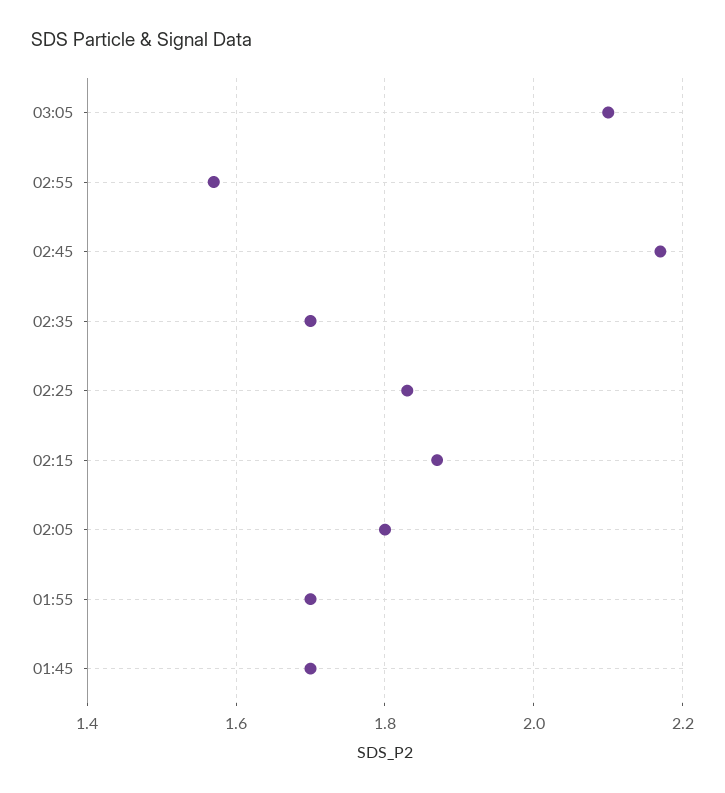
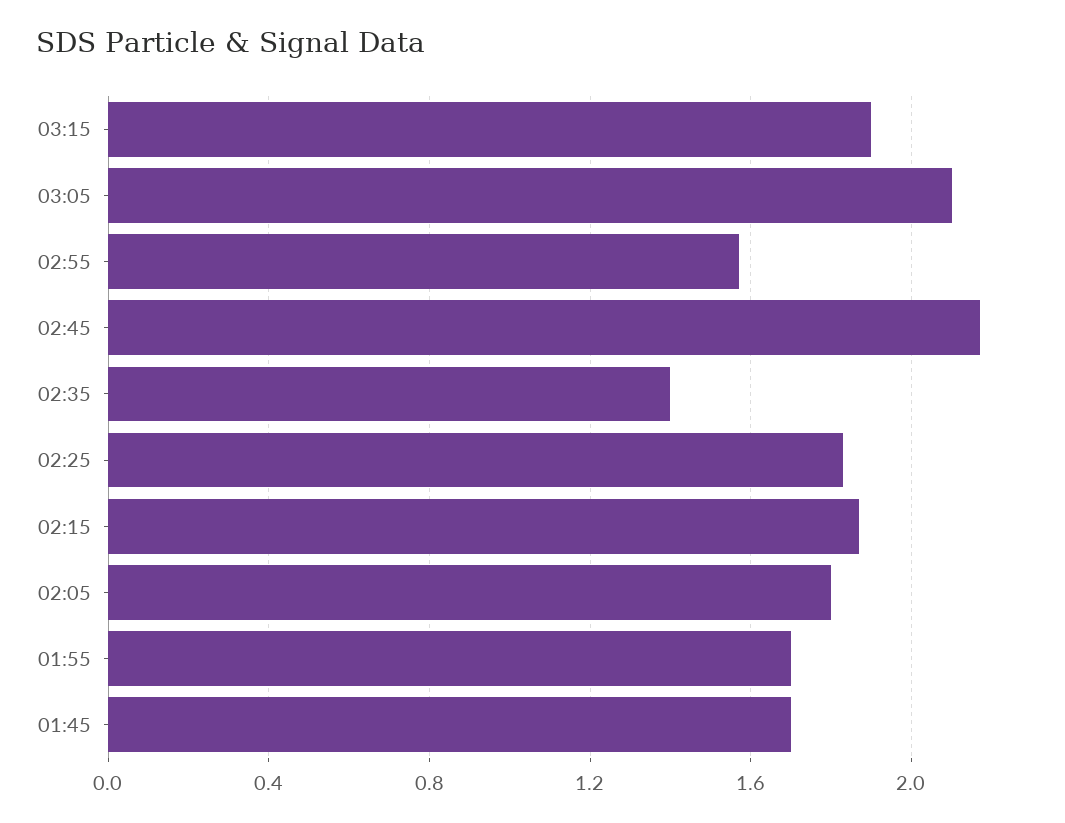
02:35: 1.7 -> 1.4
03:15: none -> 1.9

